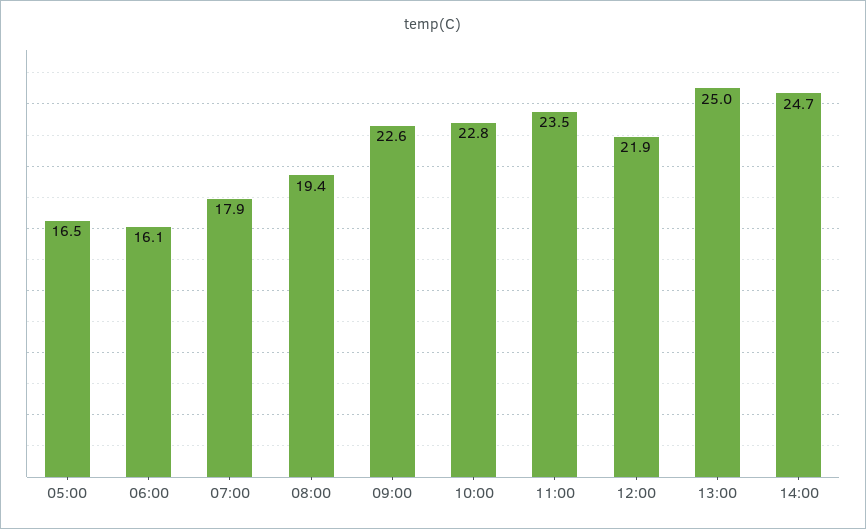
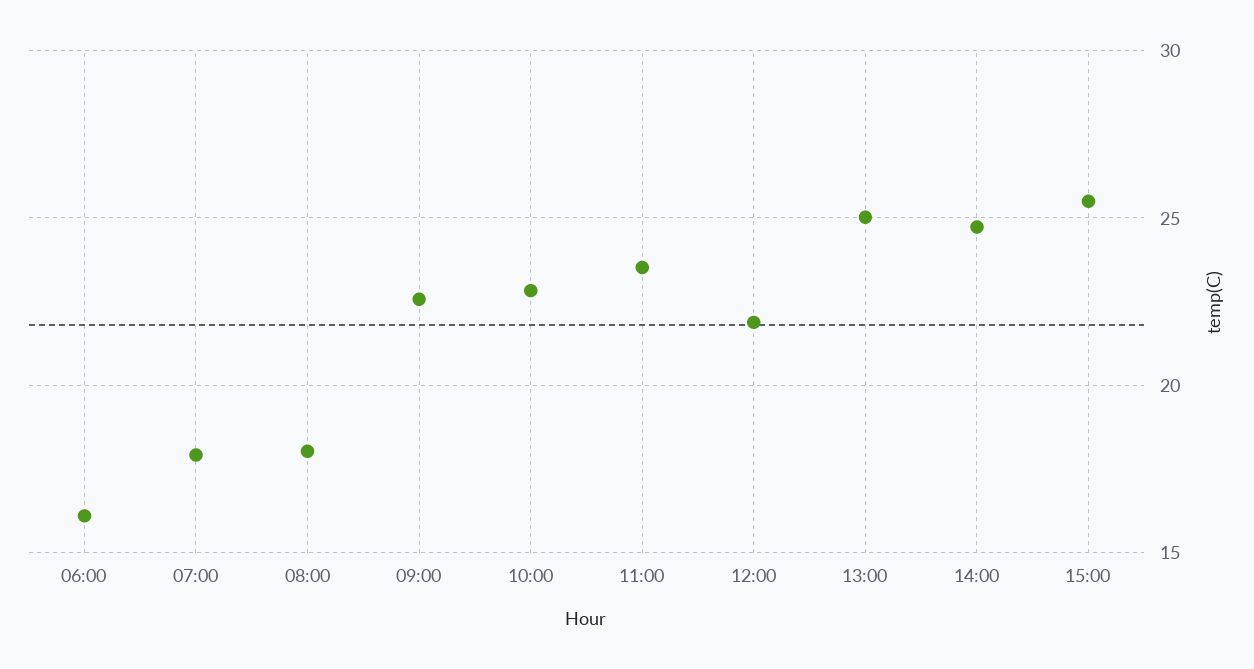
05:00: 16.5 -> none
08:00: 19.4 -> 18
15:00: none -> 25.5

